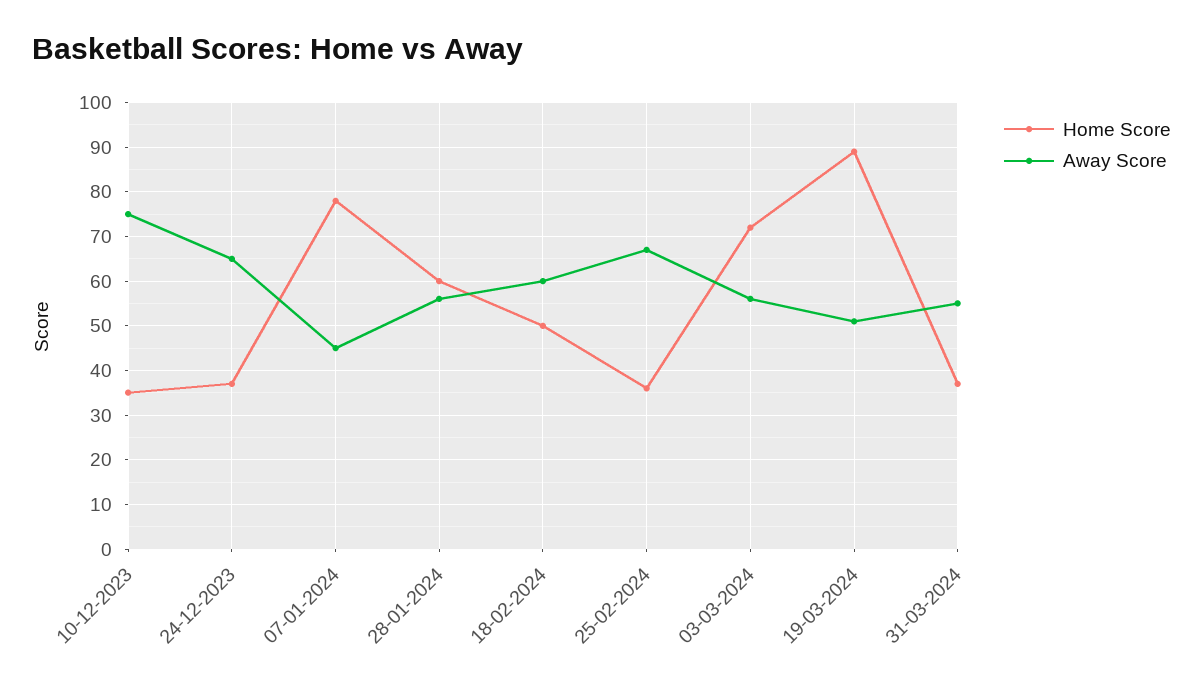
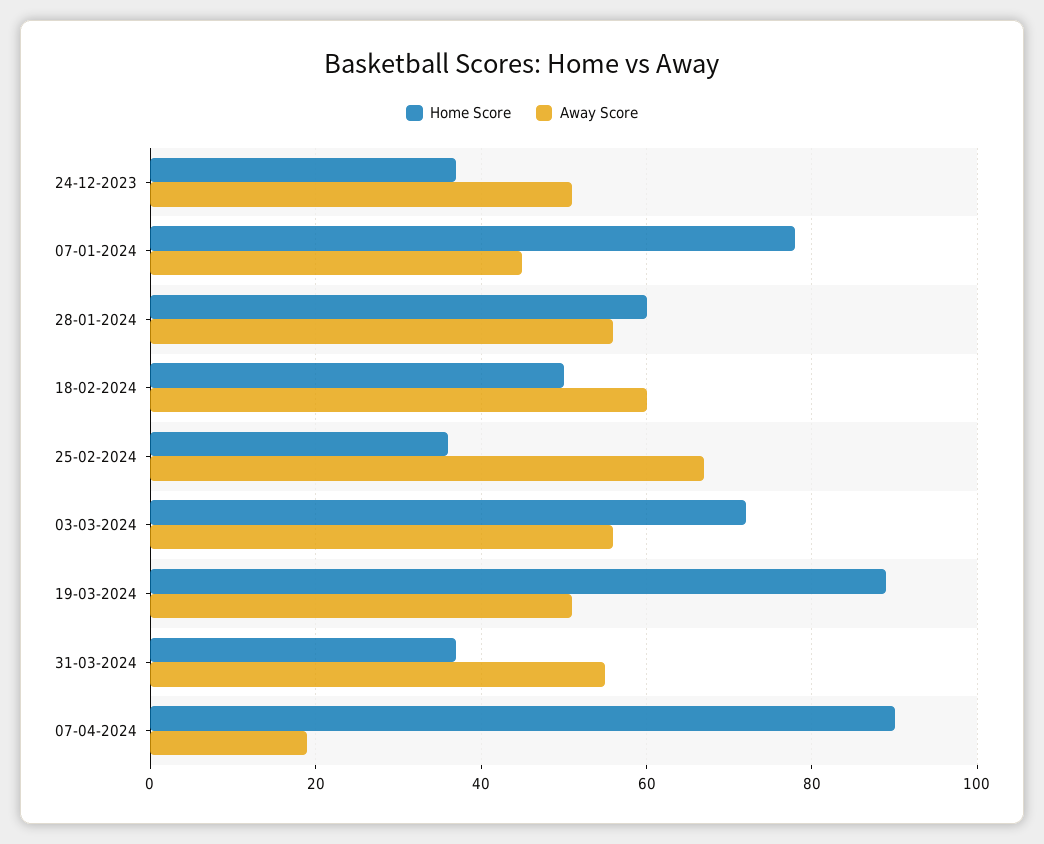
Home Score, 10-12-2023: 35 -> none
Away Score, 10-12-2023: 75 -> none
Away Score, 24-12-2023: 65 -> 50
Home Score, 07-04-2024: none -> 90
Away Score, 07-04-2024: none -> 20

